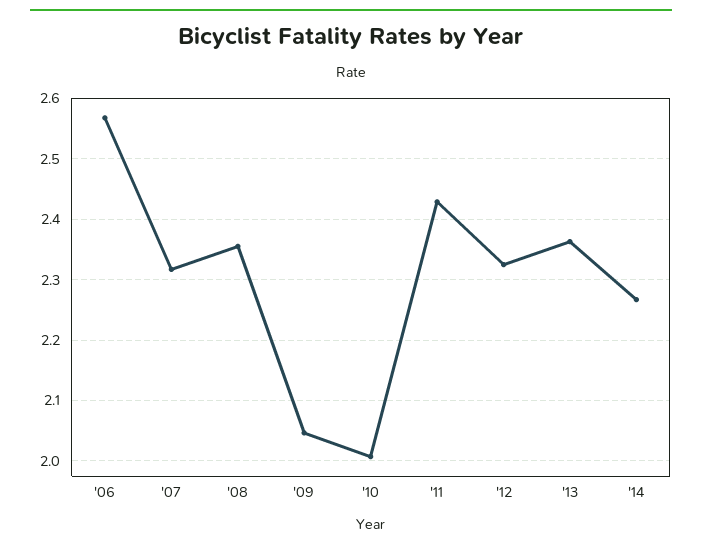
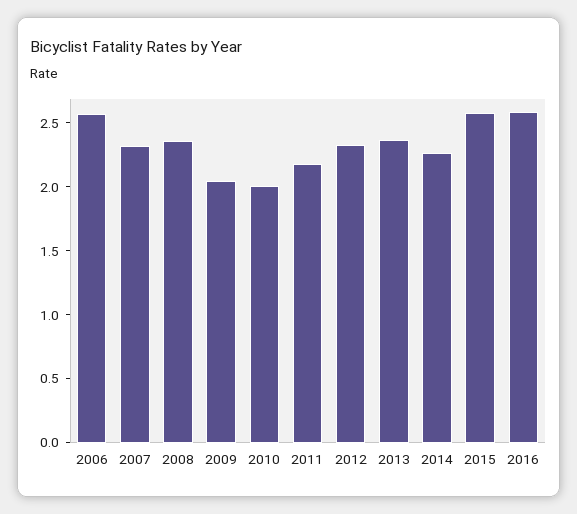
'11: 2.43 -> 2.2
2015: none -> 2.6
2016: none -> 2.6

